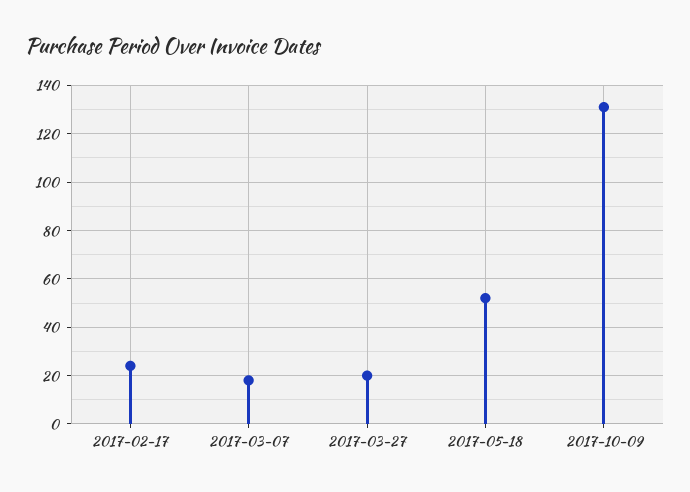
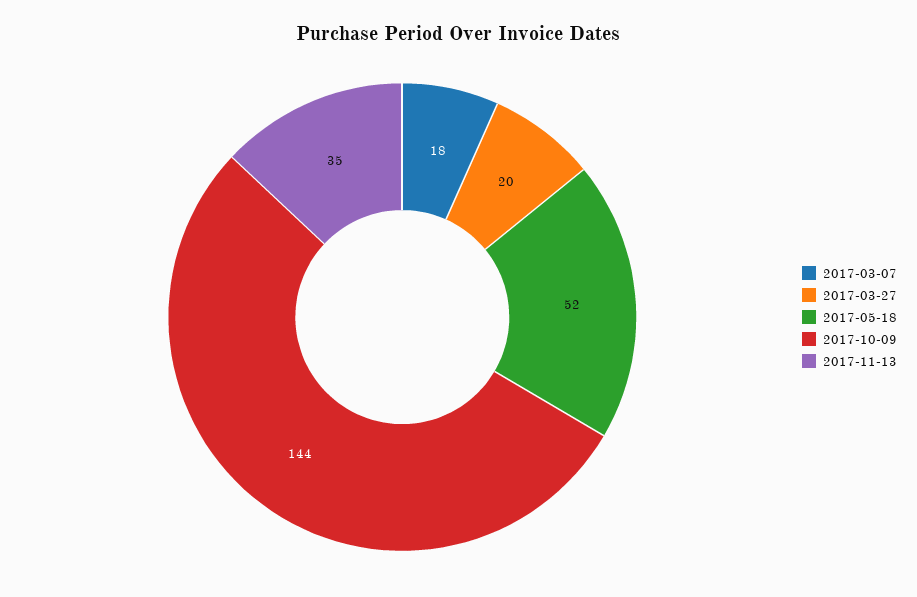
2017-02-17: 25 -> none
2017-10-09: 130 -> 144
2017-11-13: none -> 35

